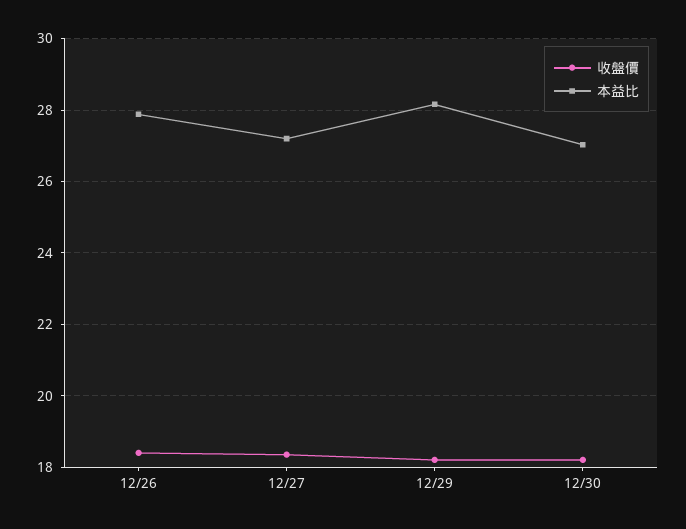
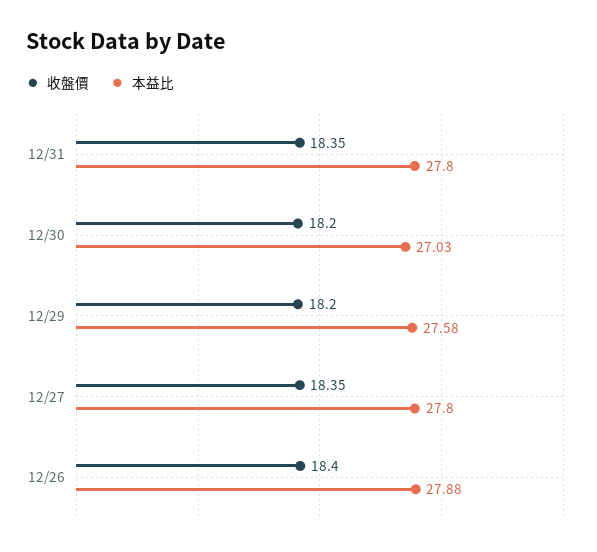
本益比, 12/27: 27.2 -> 27.8
本益比, 12/29: 28.2 -> 27.58
收盤價, 12/31: none -> 18.35
本益比, 12/31: none -> 27.8

